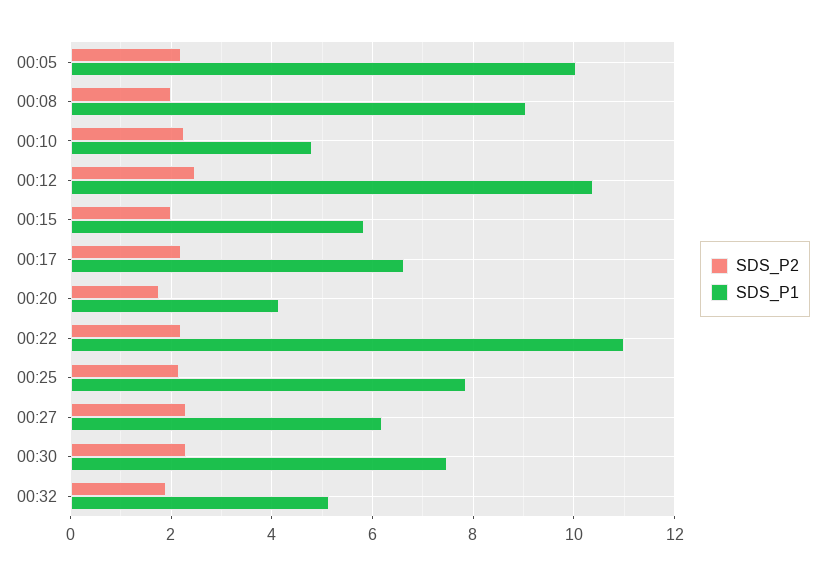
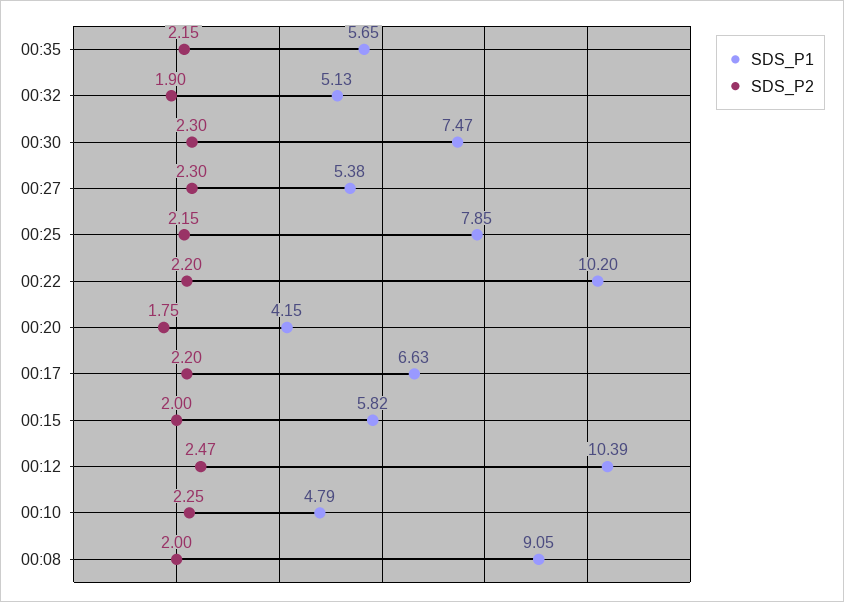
SDS_P2, 00:05: 2.2 -> none
SDS_P1, 00:05: 10 -> none
SDS_P1, 00:22: 11 -> 10.2
SDS_P1, 00:27: 6.2 -> 5.38
SDS_P1, 00:35: none -> 5.65
SDS_P2, 00:35: none -> 2.15

